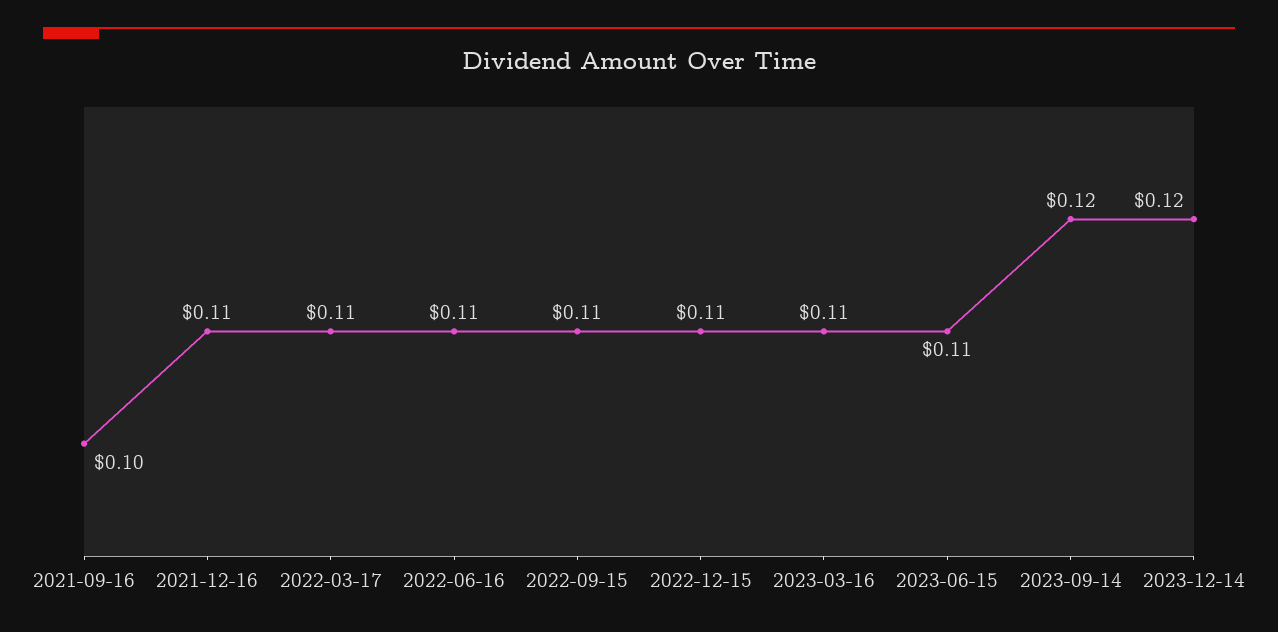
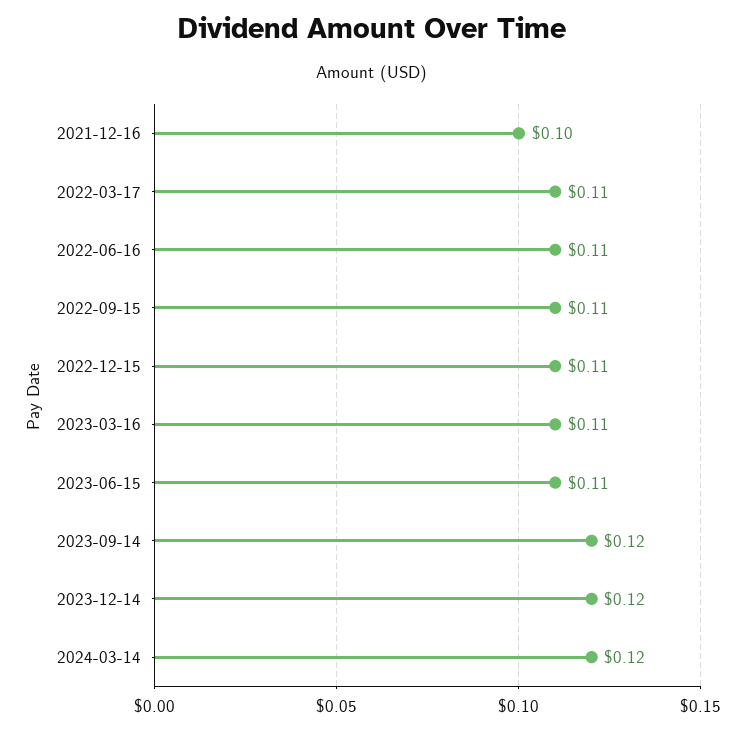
2021-09-16: 0.1 -> none
2021-12-16: 0.11 -> 0.1
2024-03-14: none -> 0.12

